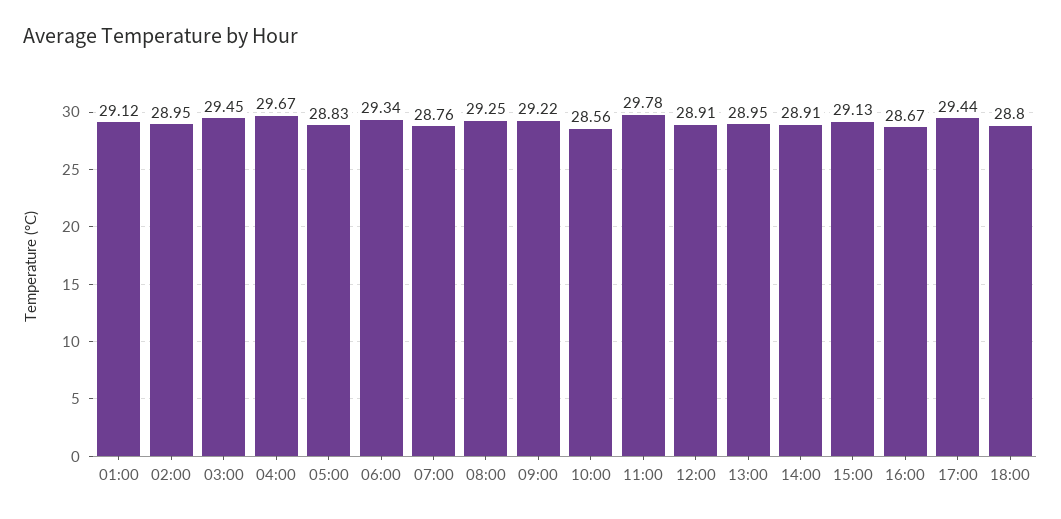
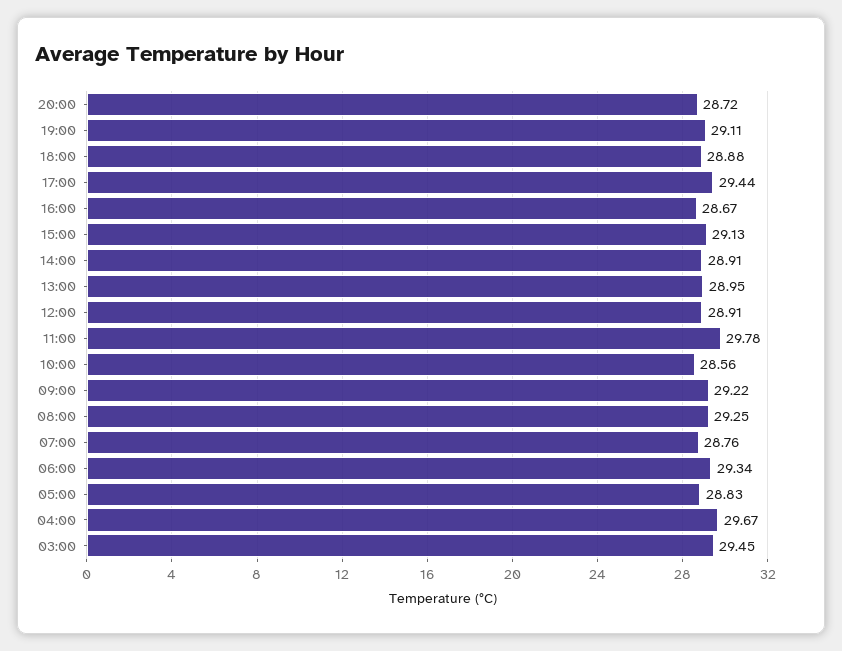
01:00: 29.12 -> none
02:00: 28.95 -> none
18:00: 28.8 -> 28.88
20:00: none -> 28.72
19:00: none -> 29.11

